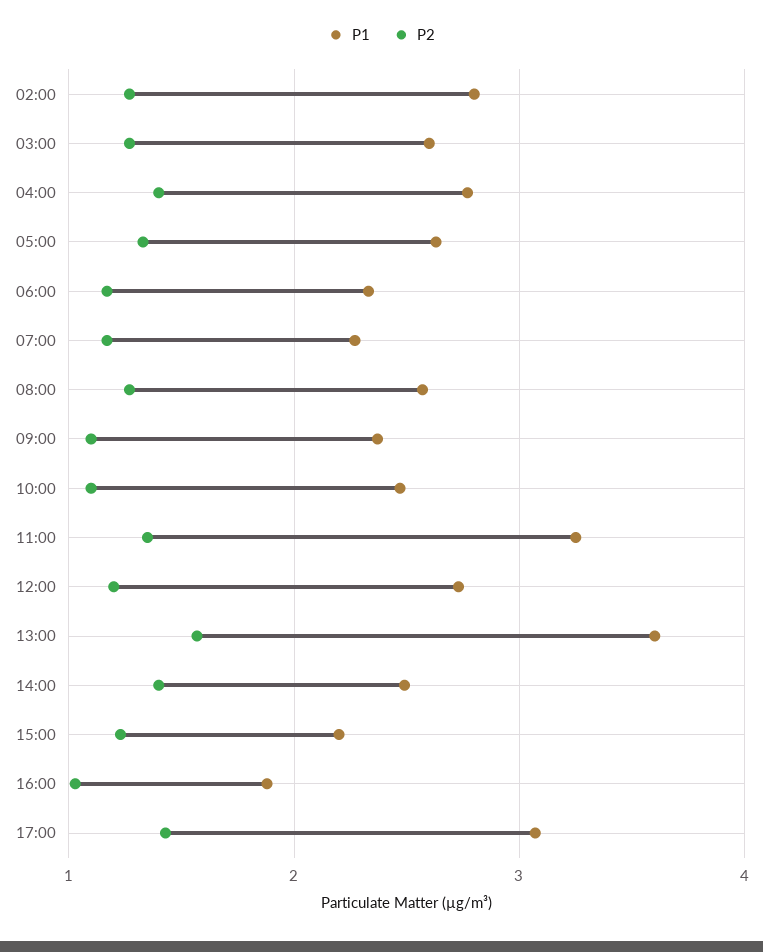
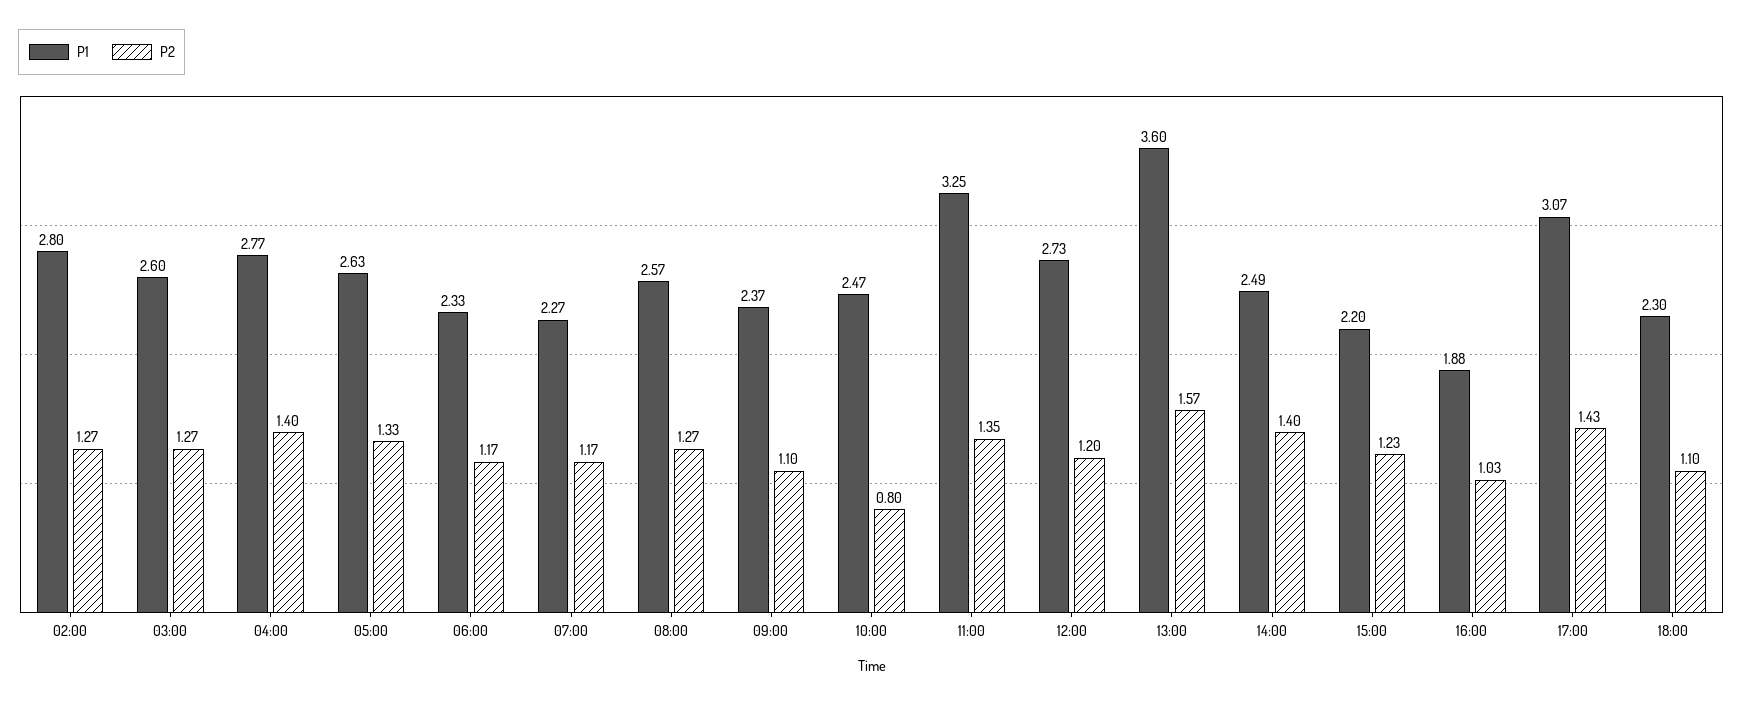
P2, 10:00: 1.1 -> 0.8
P1, 18:00: none -> 2.3
P2, 18:00: none -> 1.1

